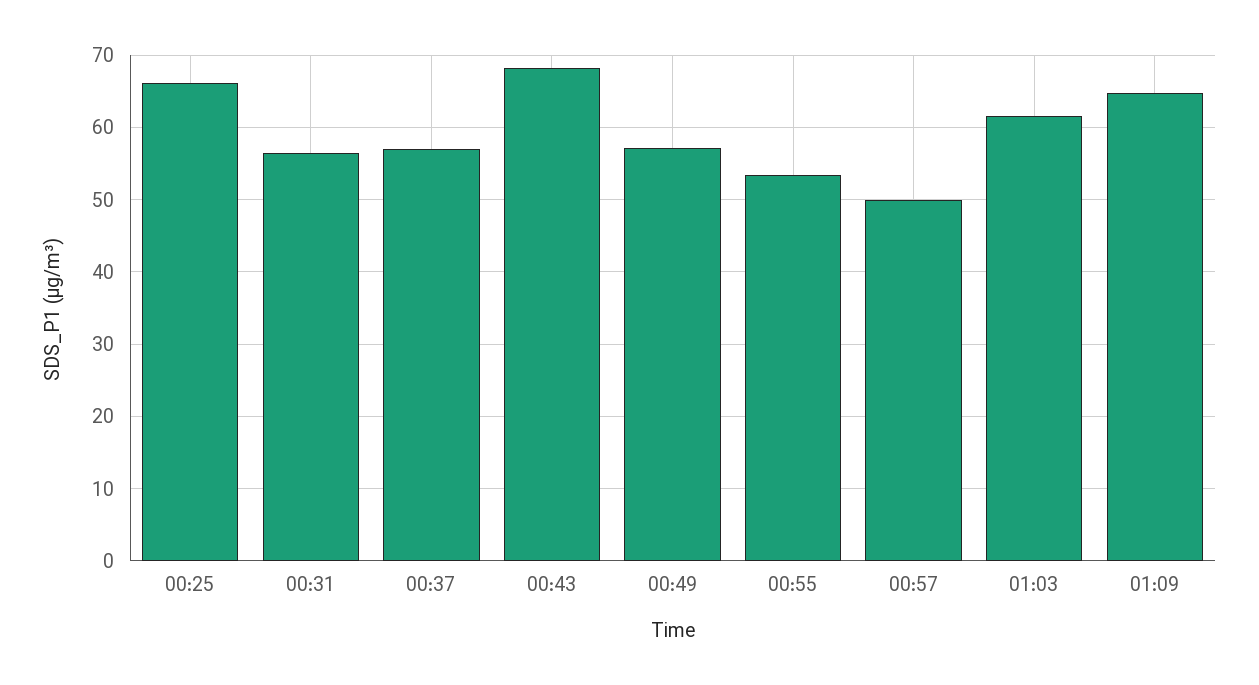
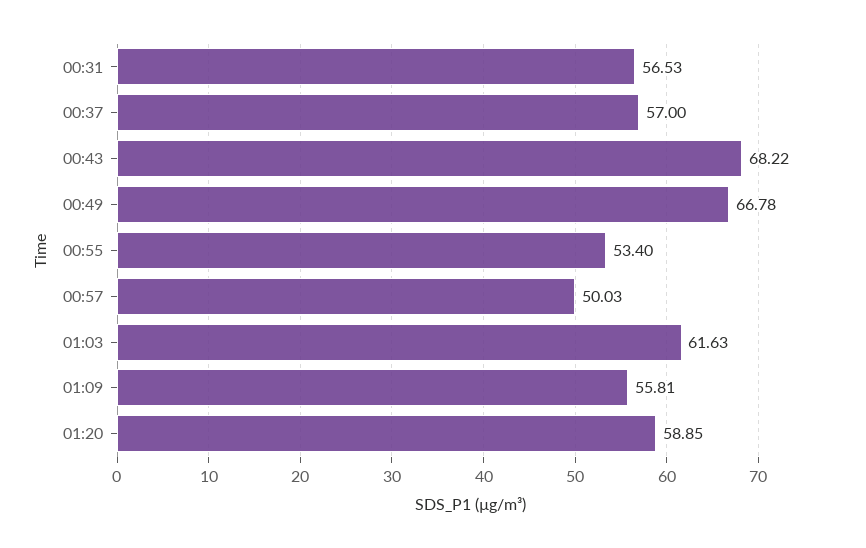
00:25: 66 -> none
00:49: 57 -> 66.78
01:09: 65 -> 55.81
01:20: none -> 58.85

